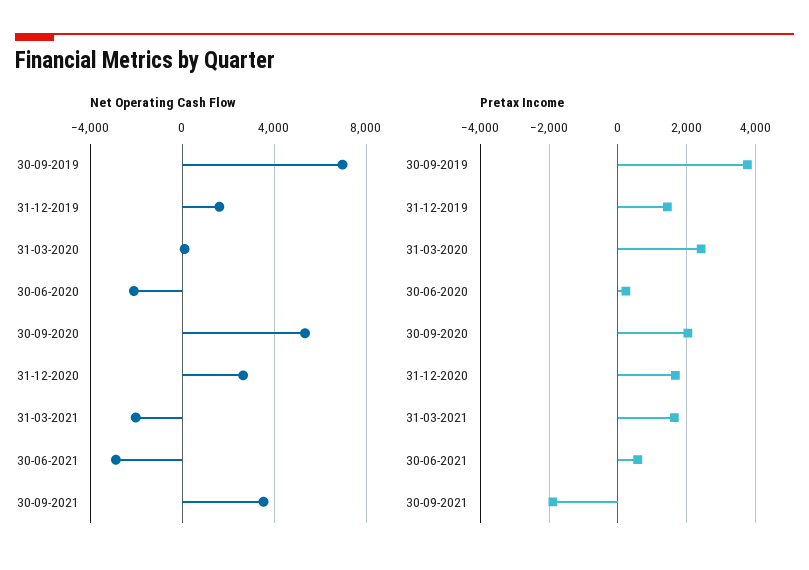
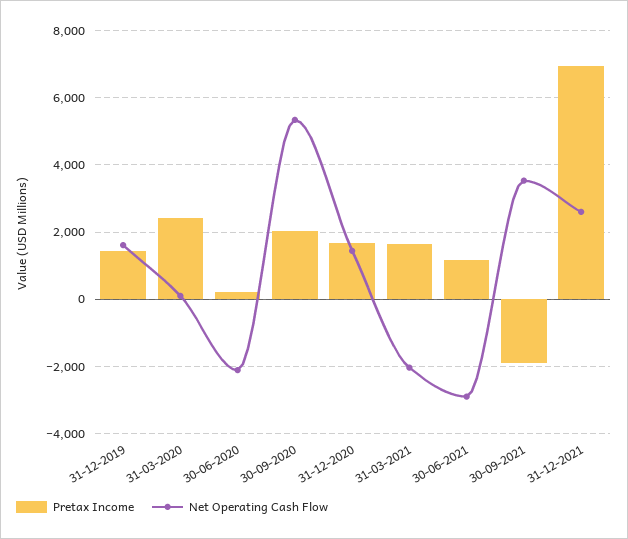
Net Operating Cash Flow, 30-09-2019: 7000 -> none
Net Operating Cash Flow, 31-12-2020: 2500 -> 1400
Pretax Income, 30-09-2019: 3800 -> none
Pretax Income, 30-06-2021: 600 -> 1200
Pretax Income, 31-12-2021: none -> 7000
Net Operating Cash Flow, 31-12-2021: none -> 2600

